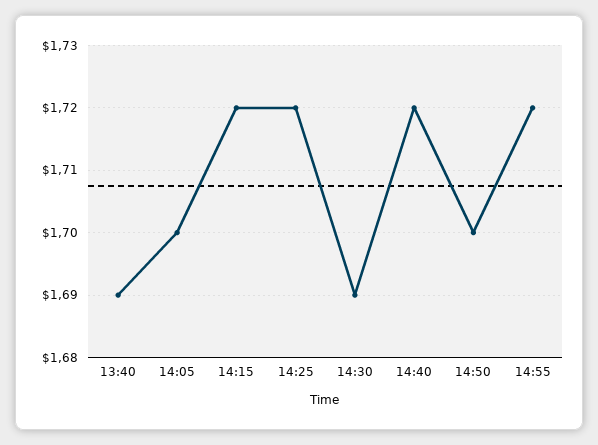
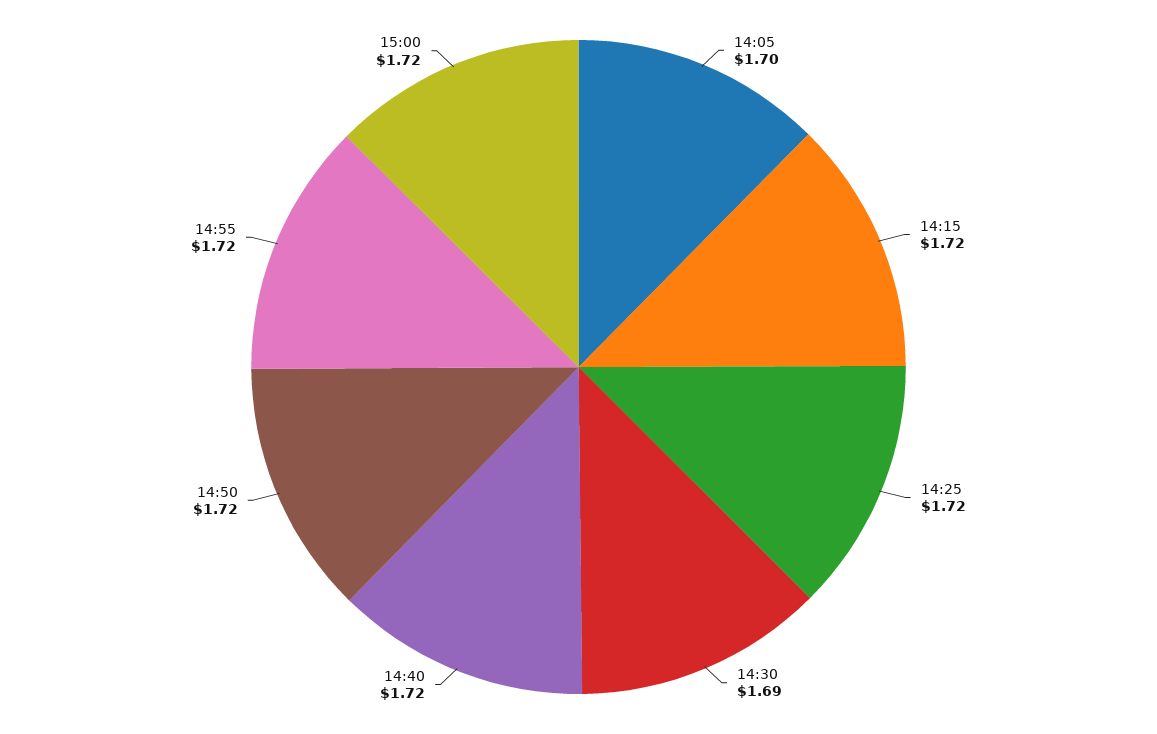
13:40: 1.69 -> none
14:50: 1.7 -> 1.72
15:00: none -> 1.72

